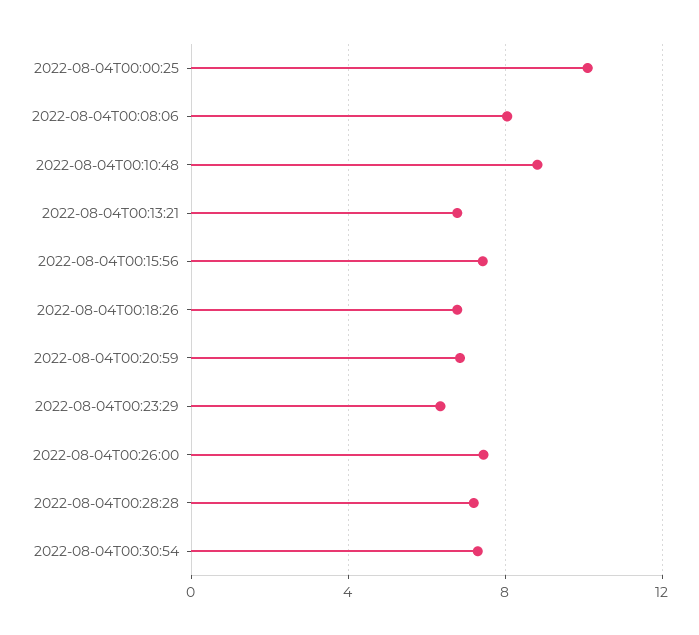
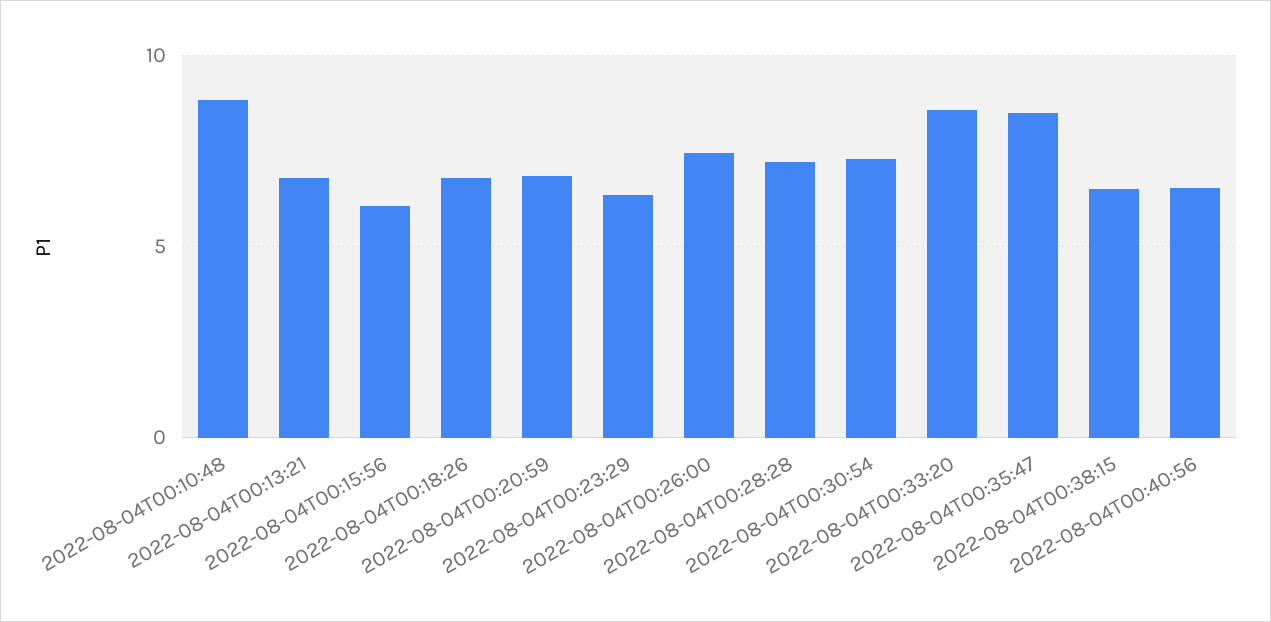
2022-08-04T00:00:25: 10 -> none
2022-08-04T00:08:06: 8 -> none
2022-08-04T00:15:56: 7.5 -> 6
2022-08-04T00:33:20: none -> 8.5
2022-08-04T00:35:47: none -> 8.5
2022-08-04T00:38:15: none -> 6.5
2022-08-04T00:40:56: none -> 6.5

